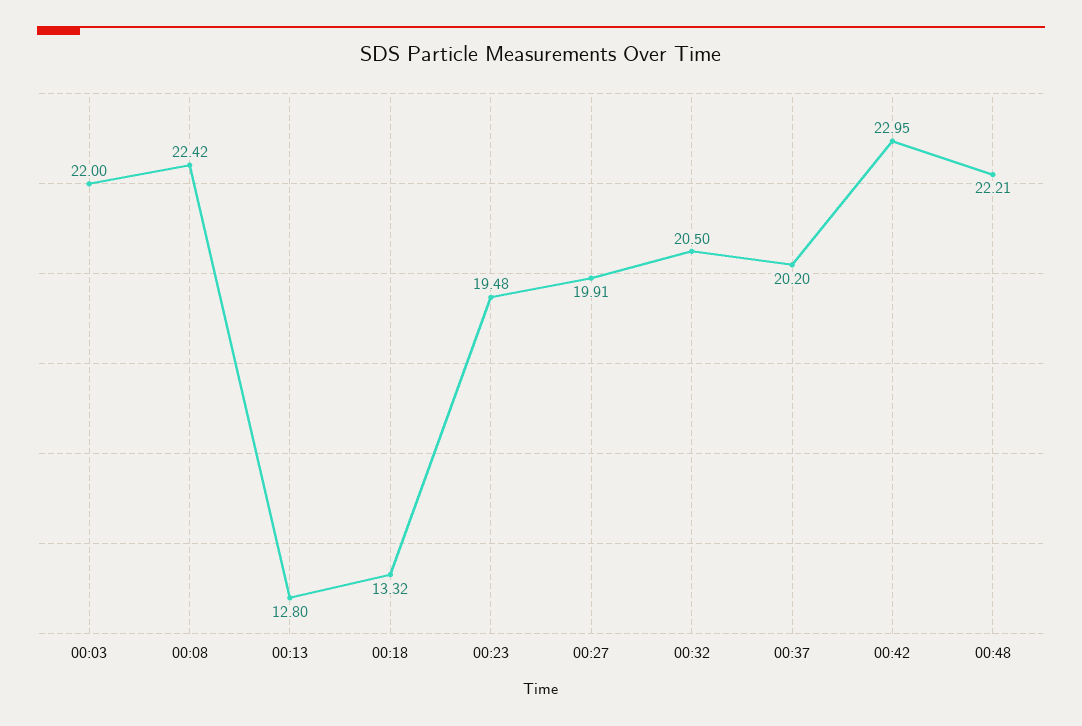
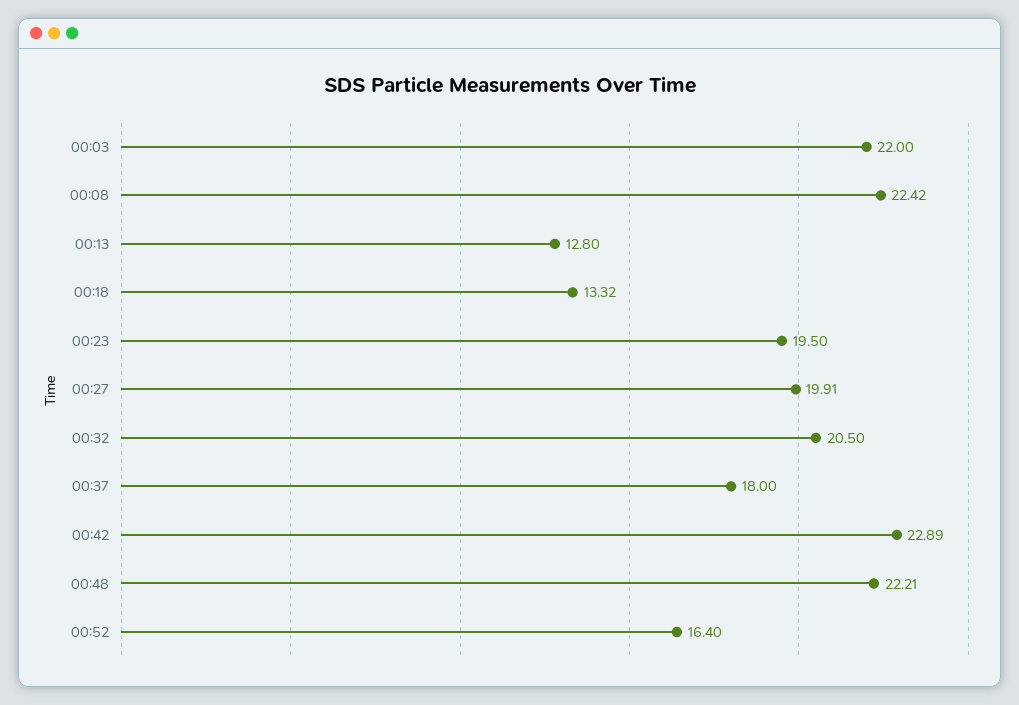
00:23: 19.48 -> 19.5
00:37: 20.2 -> 18
00:42: 22.95 -> 22.89
00:52: none -> 16.4

